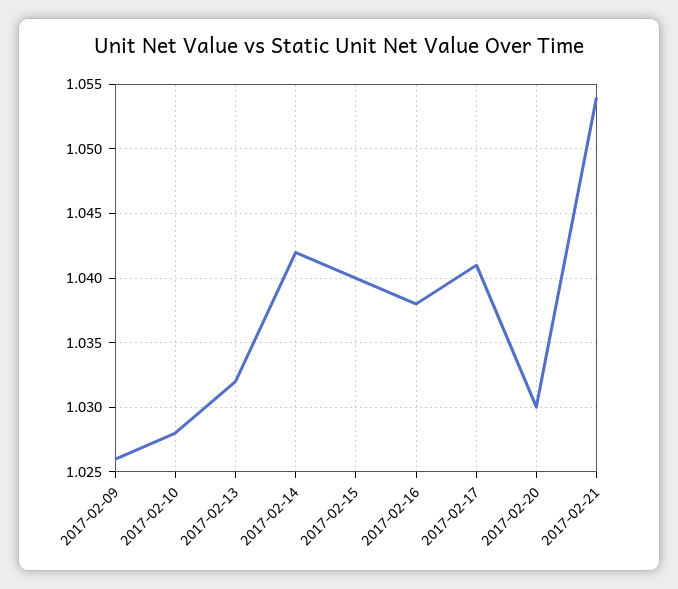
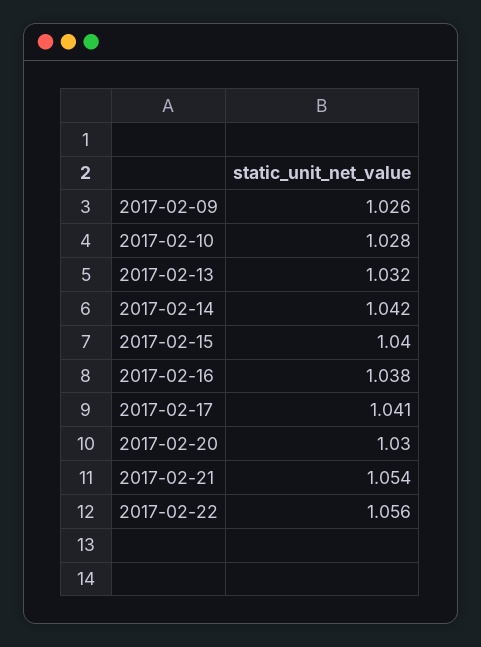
2017-02-22: none -> 1.056

